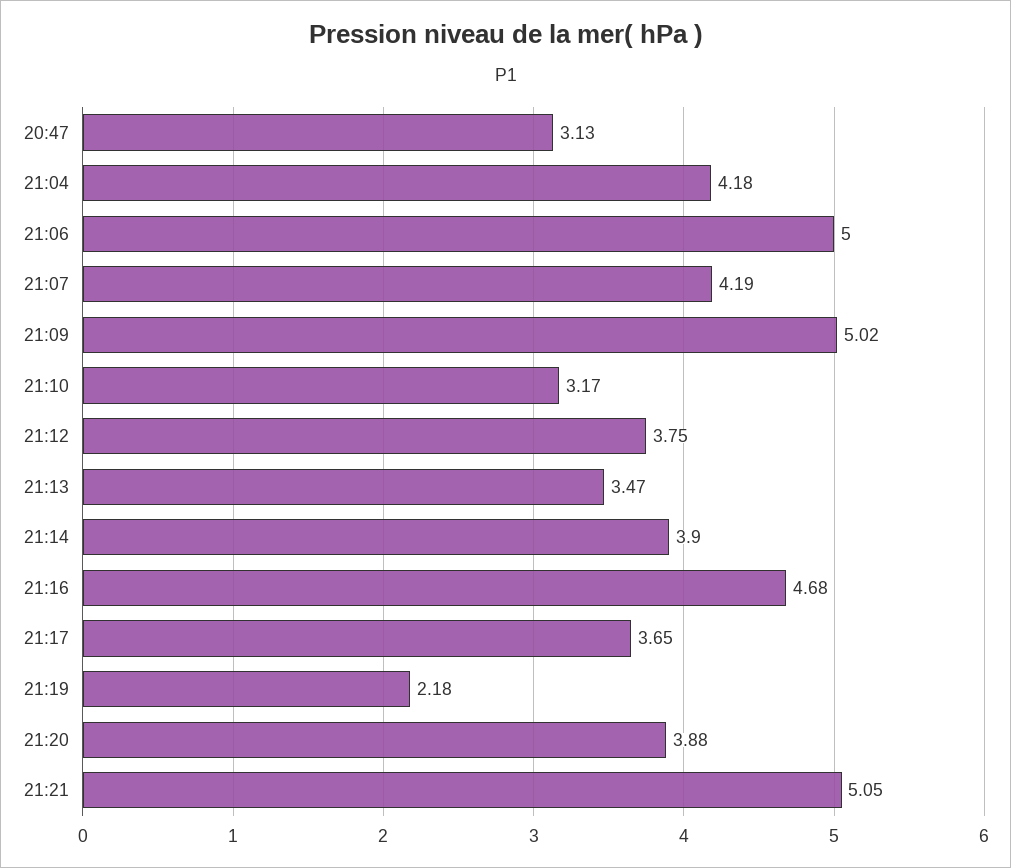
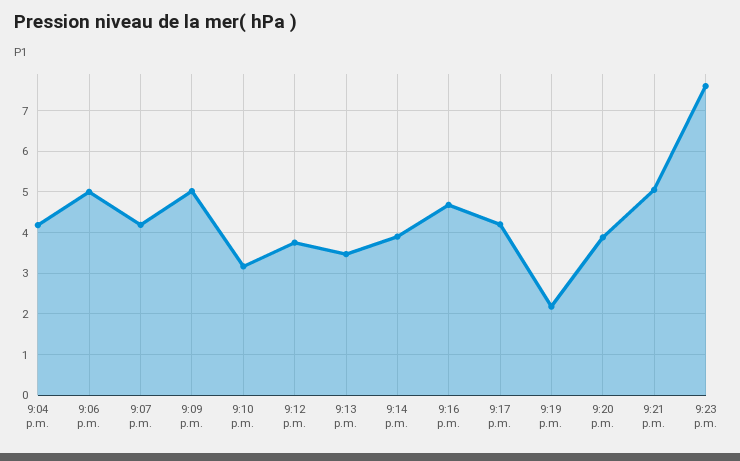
20:47: 3.13 -> none
21:17: 3.65 -> 4.2
9:23 p.m.: none -> 7.6

